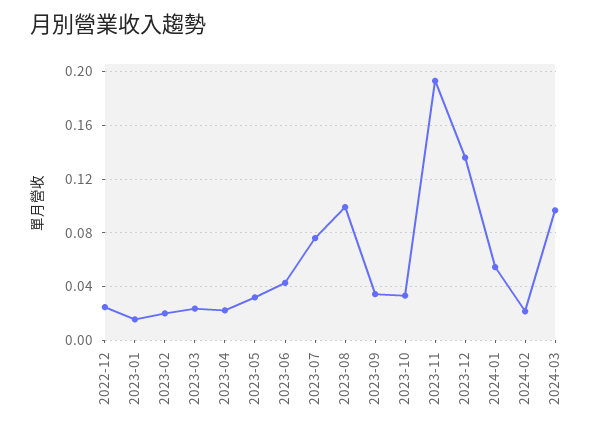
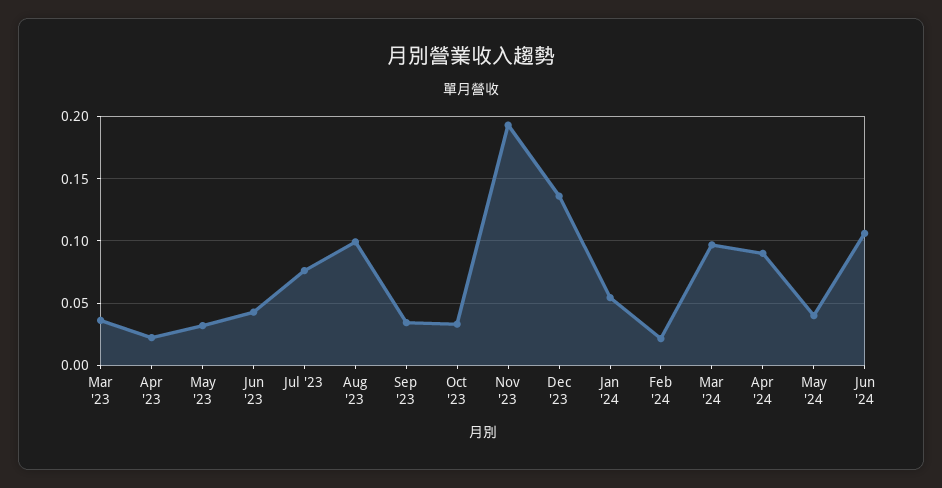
2022-12: 0.025 -> none
2023-01: 0.015 -> none
2023-02: 0.02 -> none
2023-03: 0.025 -> 0.035
Apr '24: none -> 0.09
May '24: none -> 0.04
Jun '24: none -> 0.105

